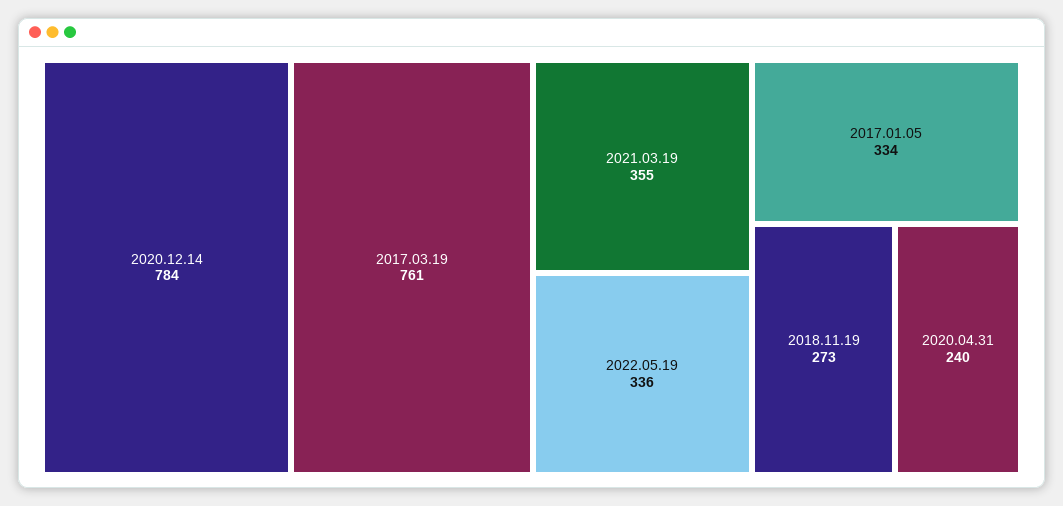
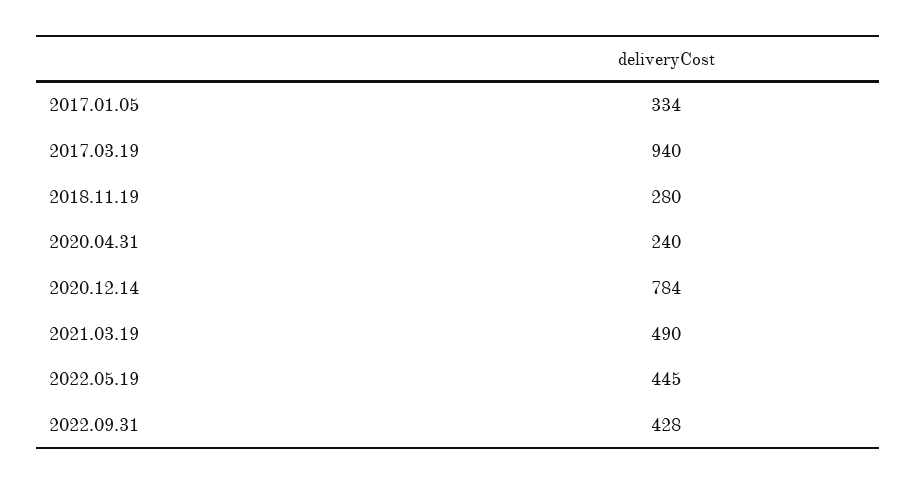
2017.03.19: 761 -> 940
2021.03.19: 355 -> 490
2022.05.19: 336 -> 445
2018.11.19: 273 -> 280
2022.09.31: none -> 428

